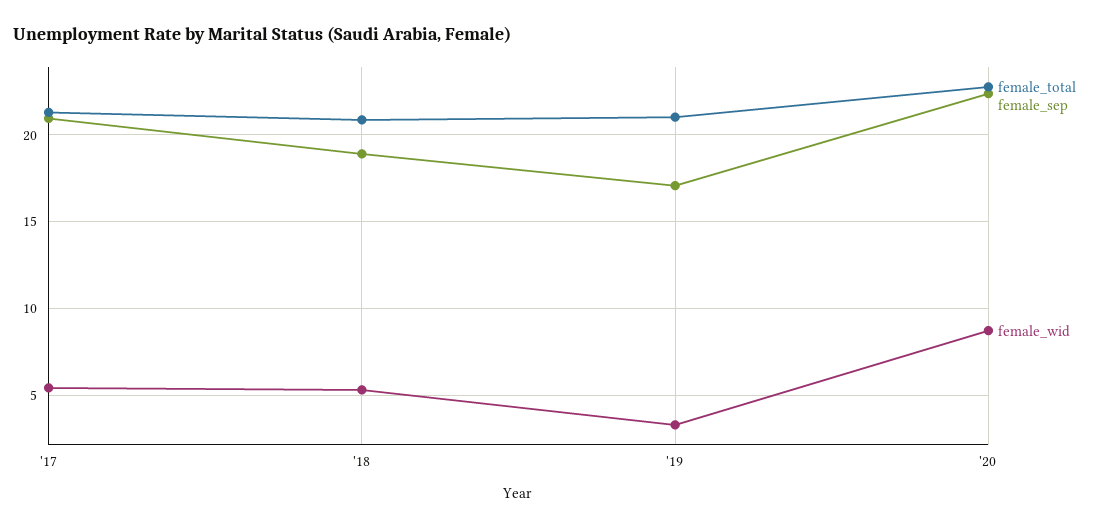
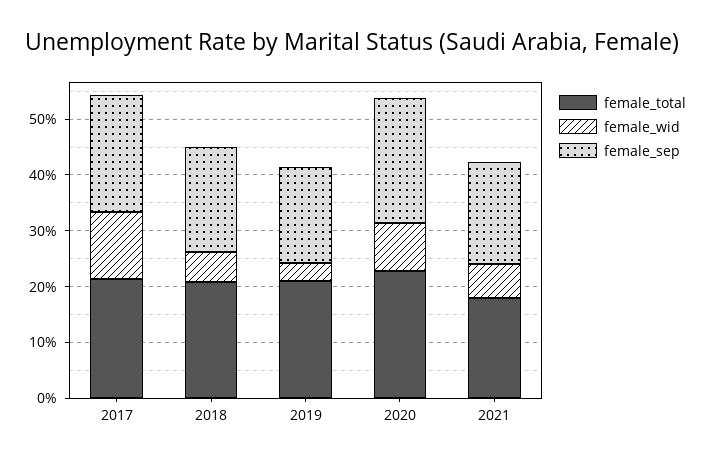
female_wid, '17: 5.5 -> 12
female_total, 2021: none -> 18
female_wid, 2021: none -> 6
female_sep, 2021: none -> 18

